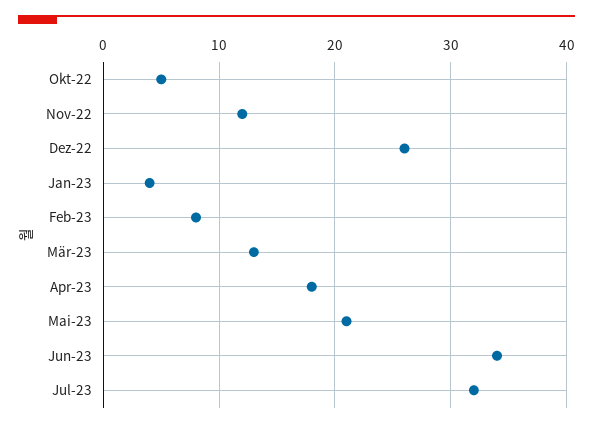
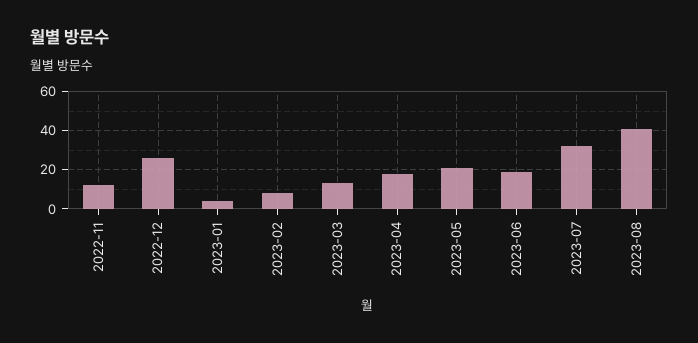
Okt-22: 5 -> none
Jun-23: 34 -> 20
2023-08: none -> 40

